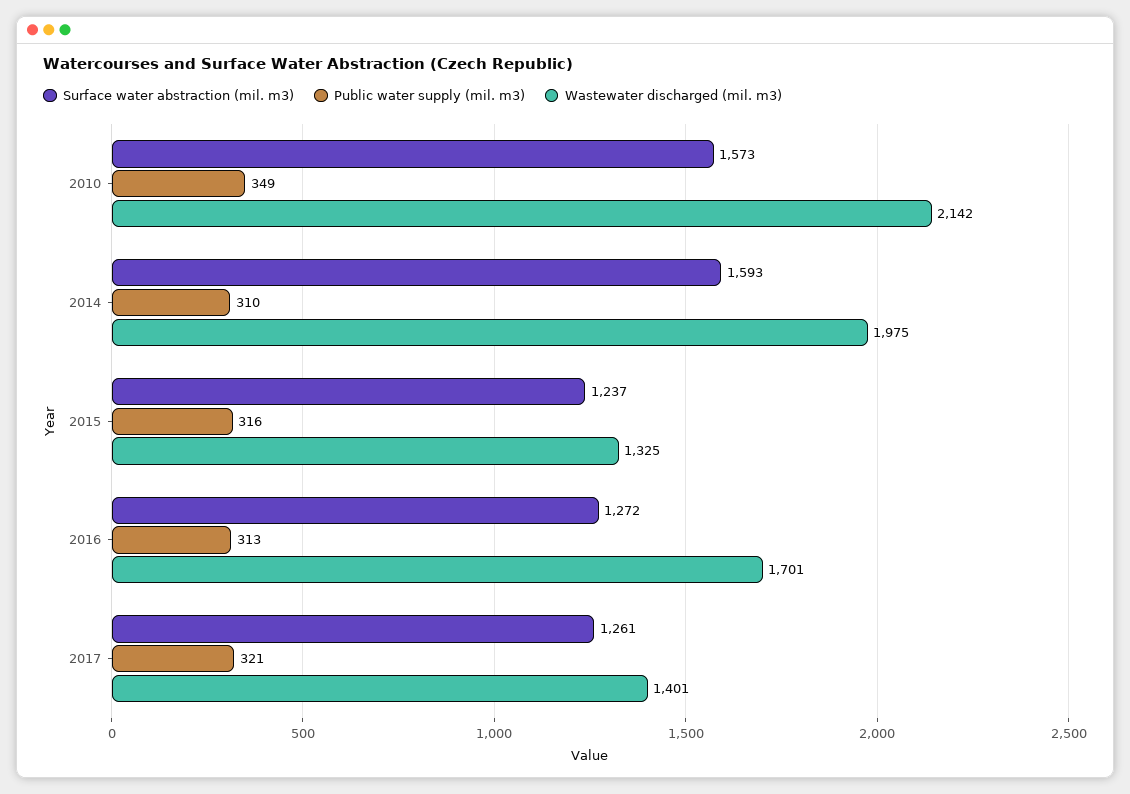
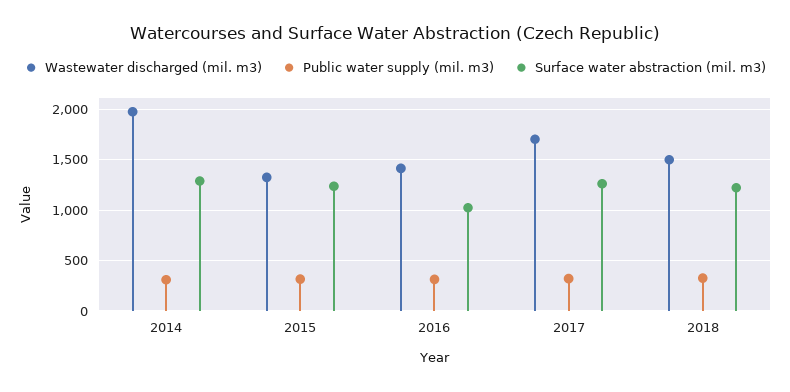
Surface water abstraction (mil. m3), 2010: 1573 -> none
Public water supply (mil. m3), 2010: 349 -> none
Wastewater discharged (mil. m3), 2010: 2142 -> none
Surface water abstraction (mil. m3), 2014: 1593 -> 1300
Surface water abstraction (mil. m3), 2016: 1272 -> 1000
Wastewater discharged (mil. m3), 2016: 1701 -> 1400
Wastewater discharged (mil. m3), 2017: 1401 -> 1700
Wastewater discharged (mil. m3), 2018: none -> 1500
Public water supply (mil. m3), 2018: none -> 300
Surface water abstraction (mil. m3), 2018: none -> 1200

